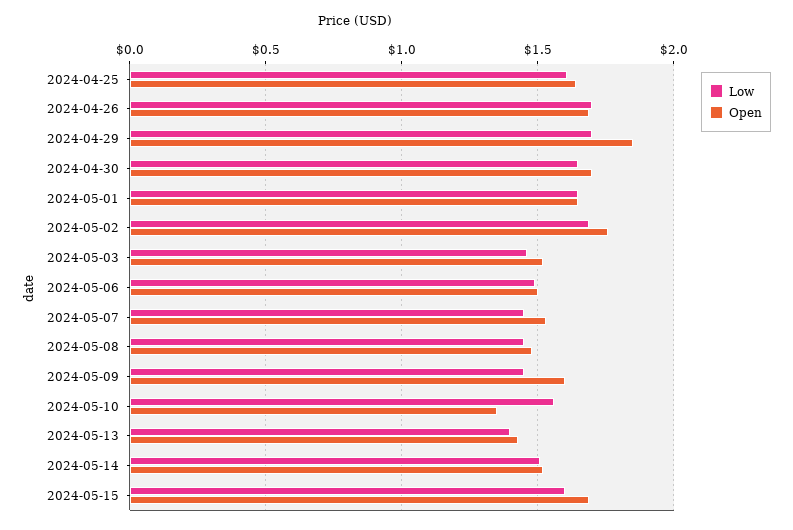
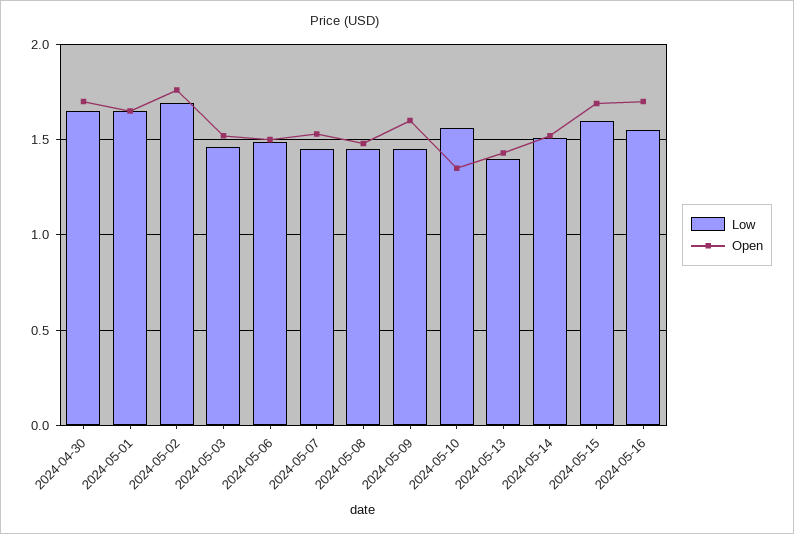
Low, 2024-04-25: 1.6 -> none
Open, 2024-04-25: 1.65 -> none
Low, 2024-04-26: 1.7 -> none
Open, 2024-04-26: 1.7 -> none
Low, 2024-04-29: 1.7 -> none
Open, 2024-04-29: 1.85 -> none
Low, 2024-05-16: none -> 1.55
Open, 2024-05-16: none -> 1.7

